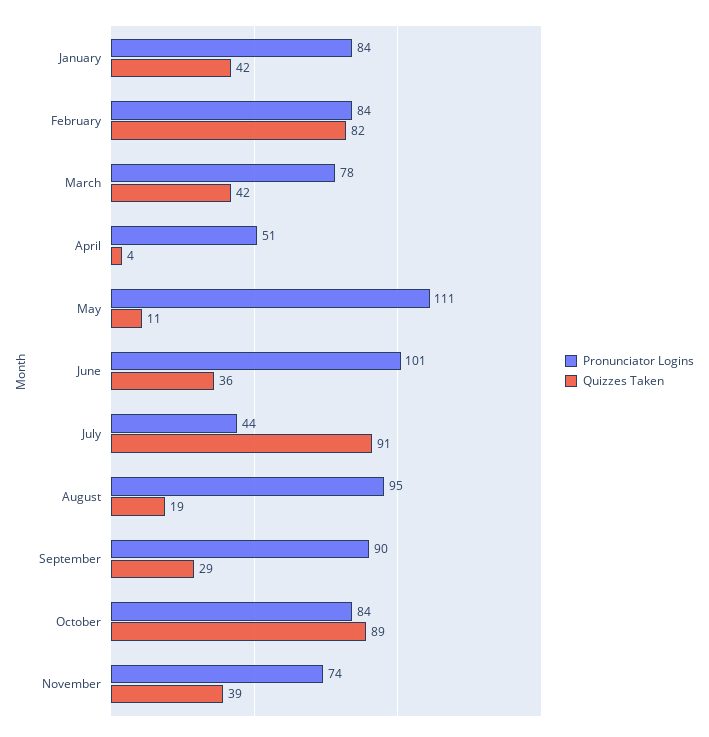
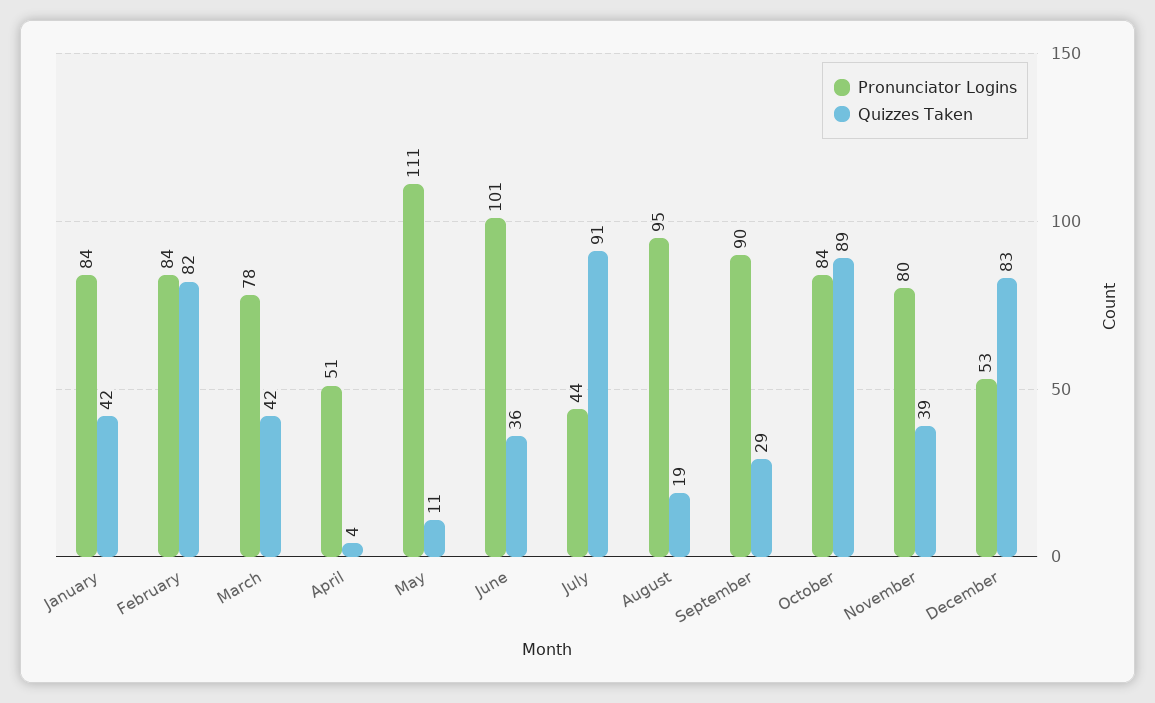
Pronunciator Logins, November: 74 -> 80
Pronunciator Logins, December: none -> 53
Quizzes Taken, December: none -> 83

